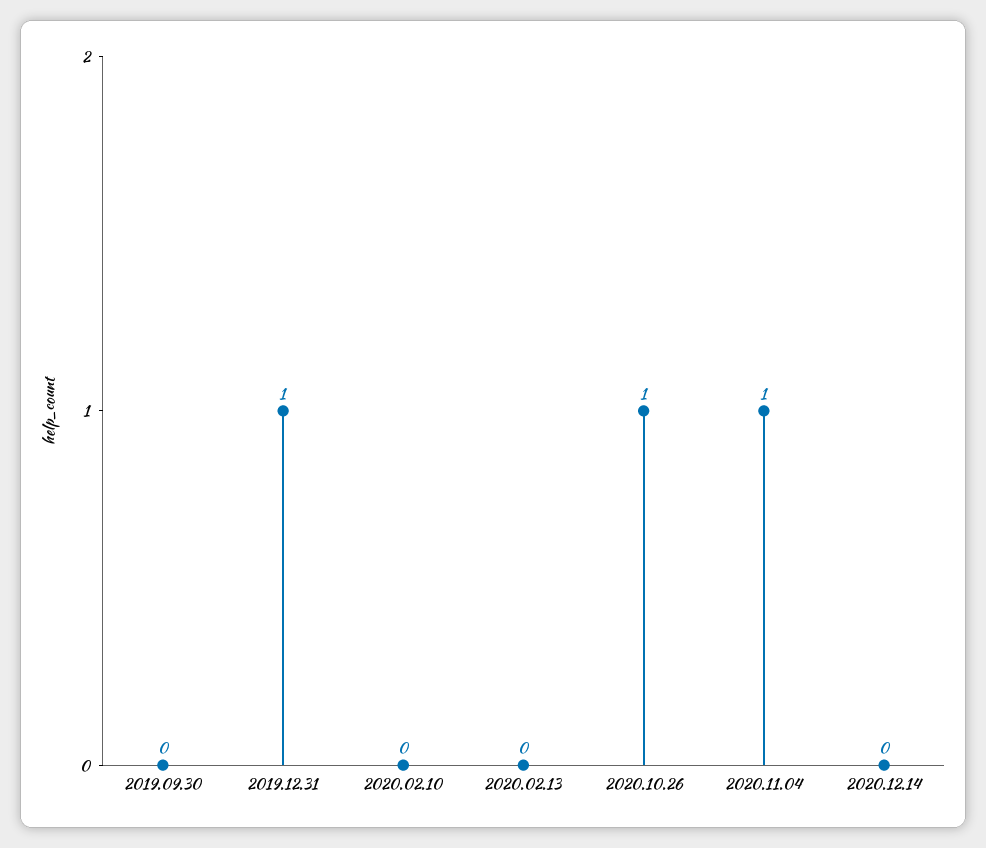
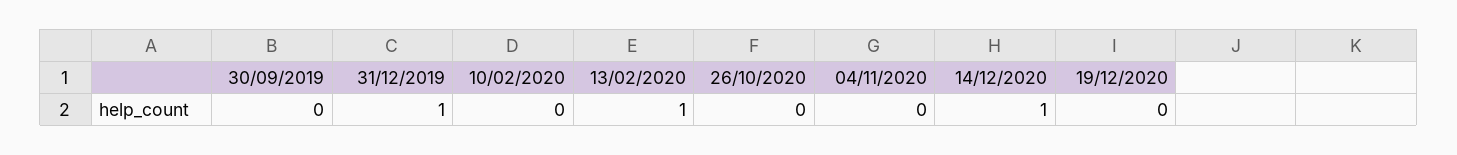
2020.02.13: 0 -> 1
2020.10.26: 1 -> 0
2020.11.04: 1 -> 0
2020.12.14: 0 -> 1
19/12/2020: none -> 0

